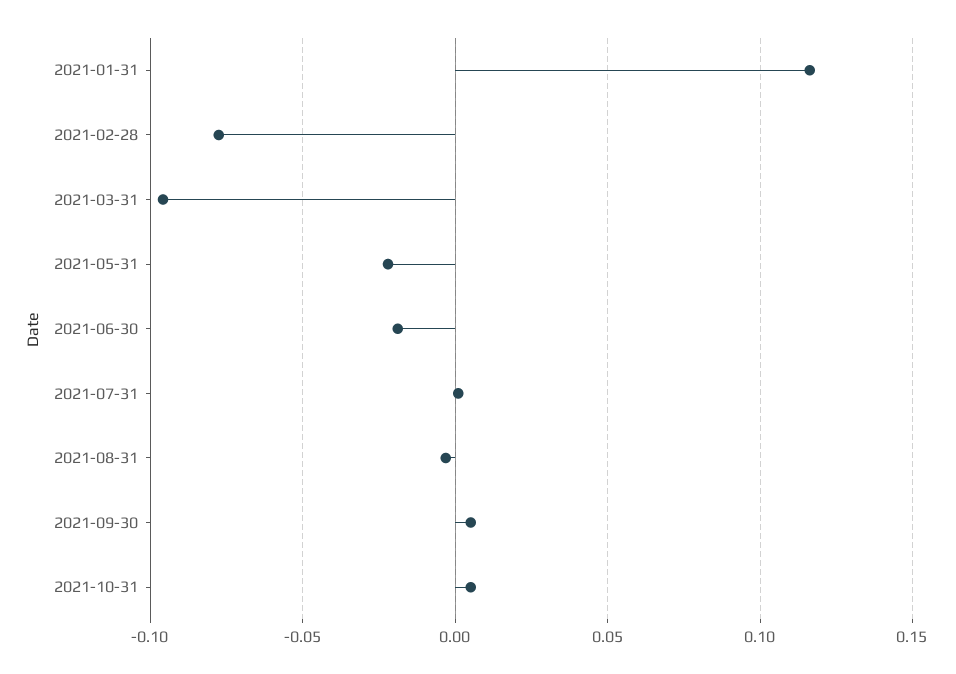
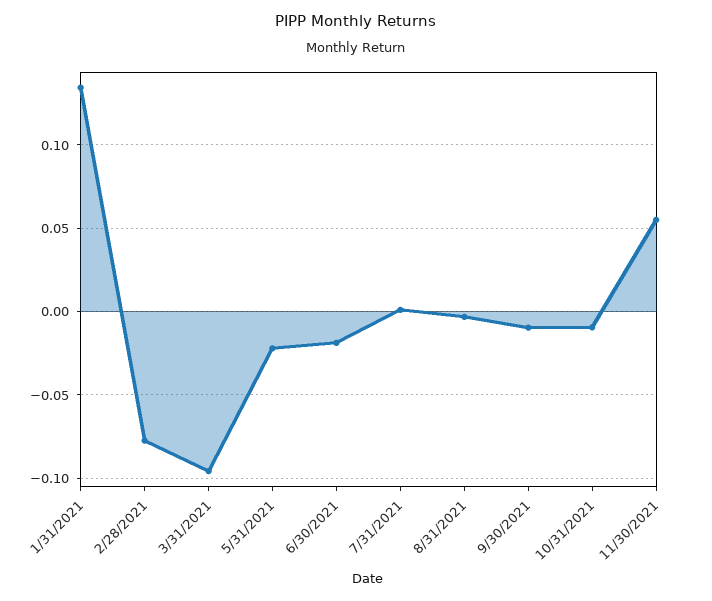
2021-01-31: 0.115 -> 0.135
2021-09-30: 0.005 -> -0.01
2021-10-31: 0.005 -> -0.01
11/30/2021: none -> 0.055

